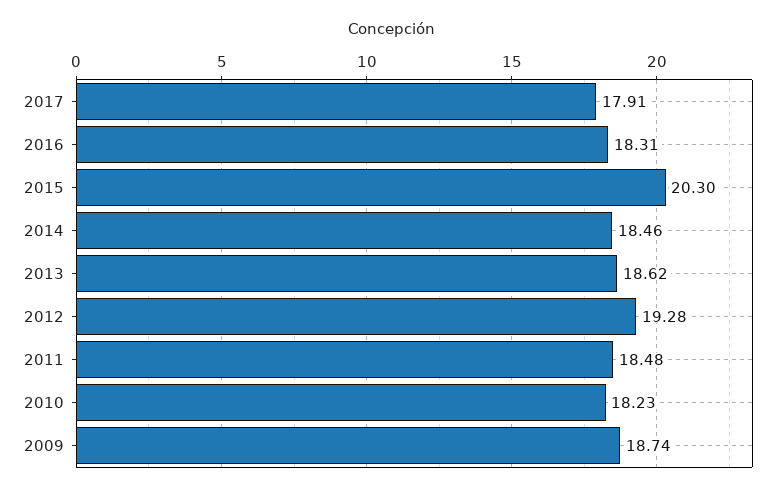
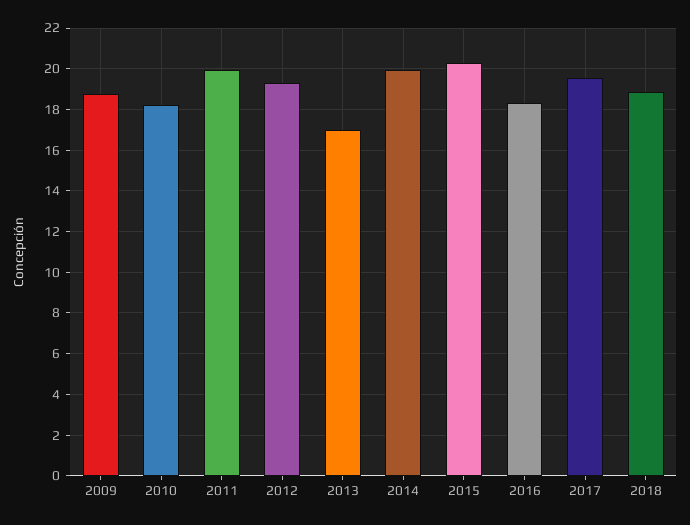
2017: 17.91 -> 19.5
2014: 18.46 -> 20
2013: 18.62 -> 17
2011: 18.48 -> 20
2018: none -> 19

